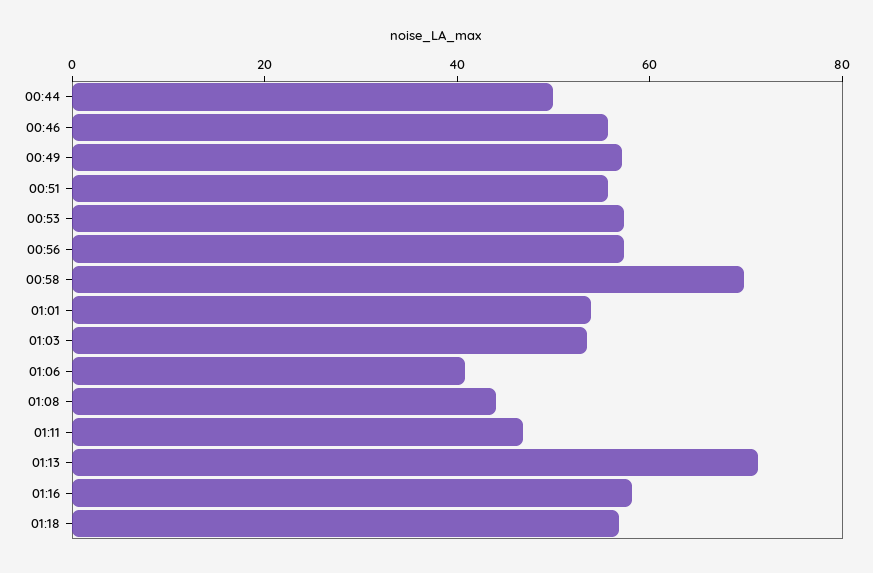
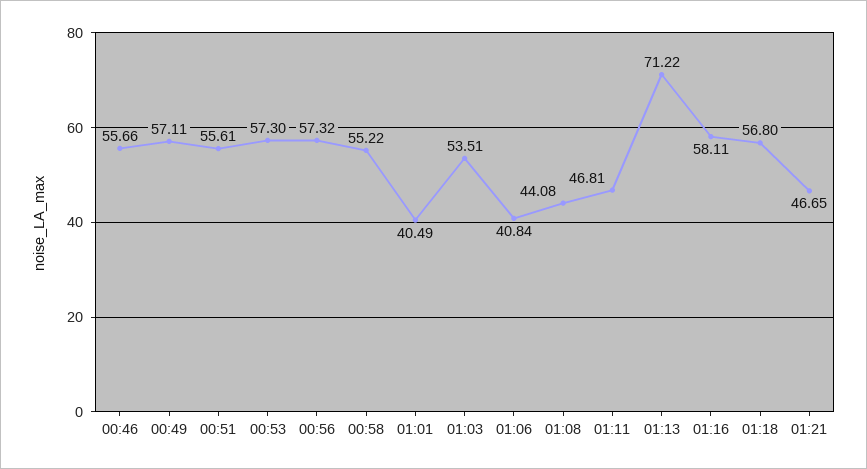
00:44: 50 -> none
00:58: 70 -> 55.22
01:01: 55 -> 40.49
01:21: none -> 46.65

